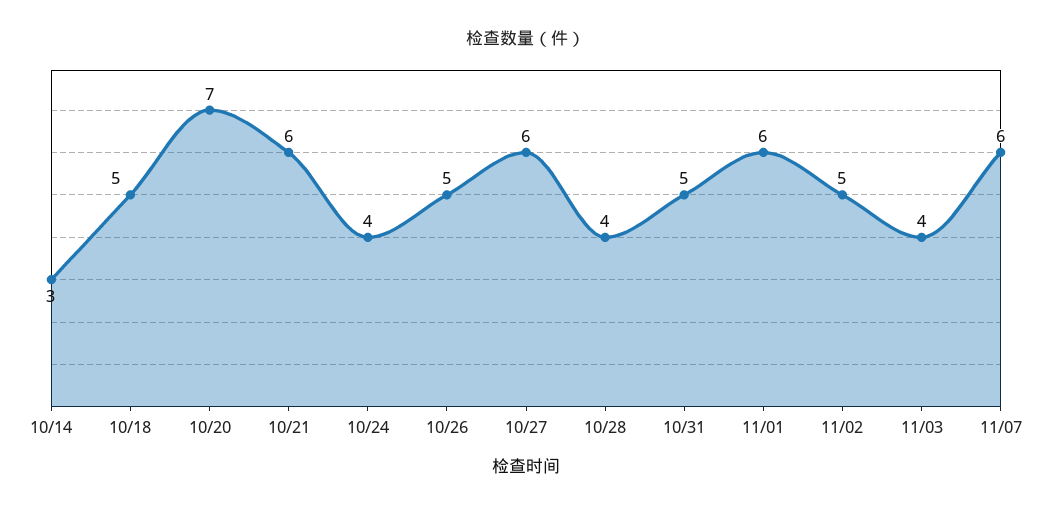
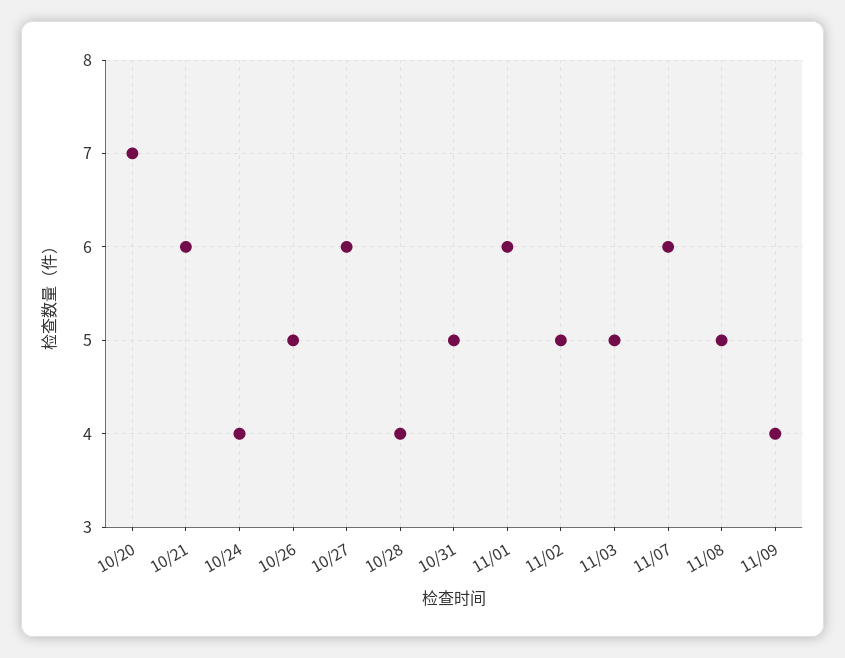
10/14: 3 -> none
10/18: 5 -> none
11/03: 4 -> 5
11/08: none -> 5
11/09: none -> 4

